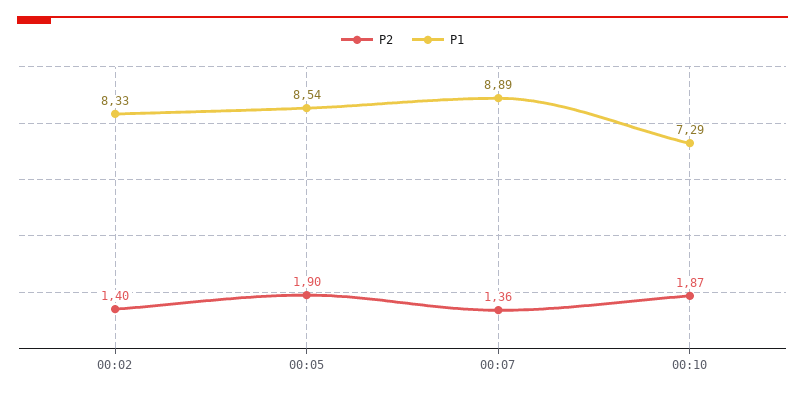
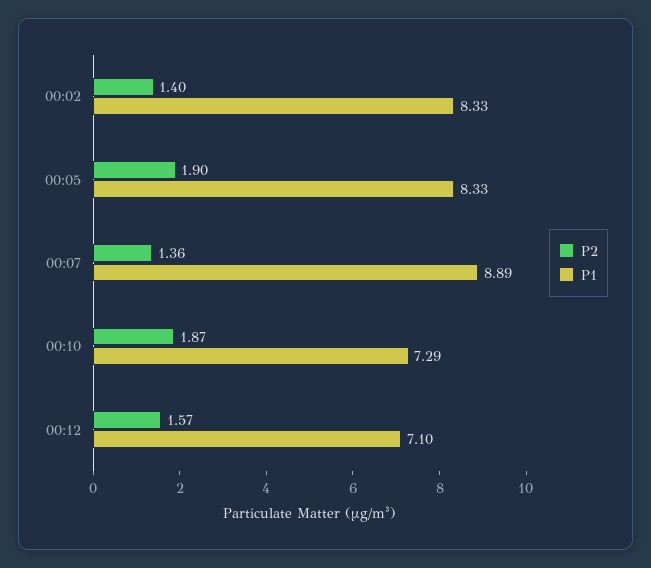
P1, 00:05: 8.54 -> 8.33
P2, 00:12: none -> 1.57
P1, 00:12: none -> 7.1

